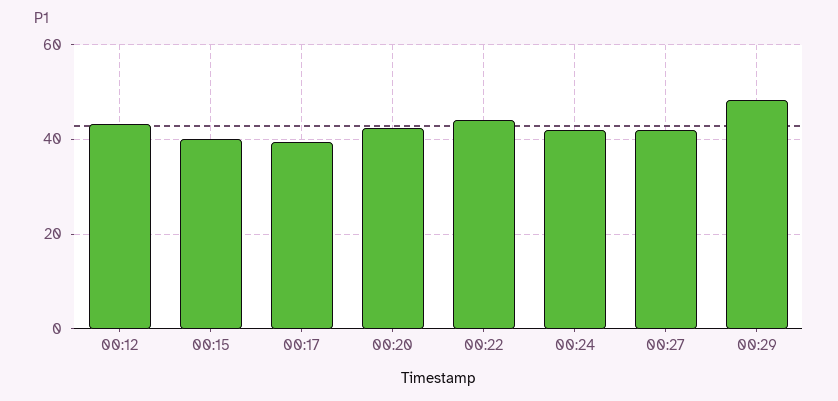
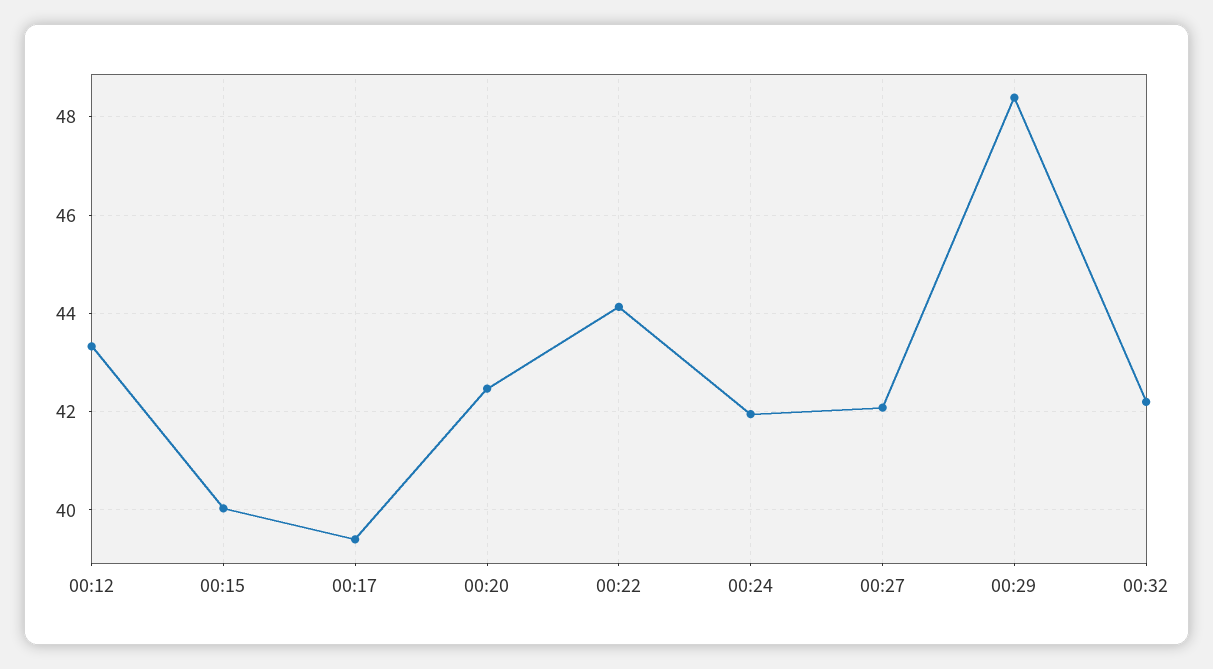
00:32: none -> 42.2

